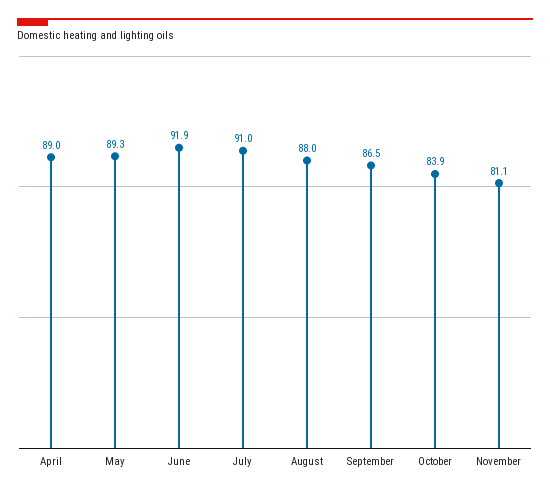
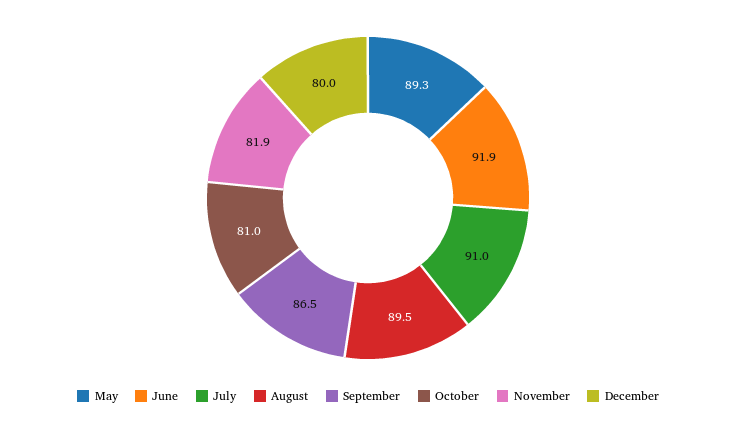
April: 89 -> none
August: 88 -> 89.5
October: 83.9 -> 81
November: 81.1 -> 81.9
December: none -> 80

